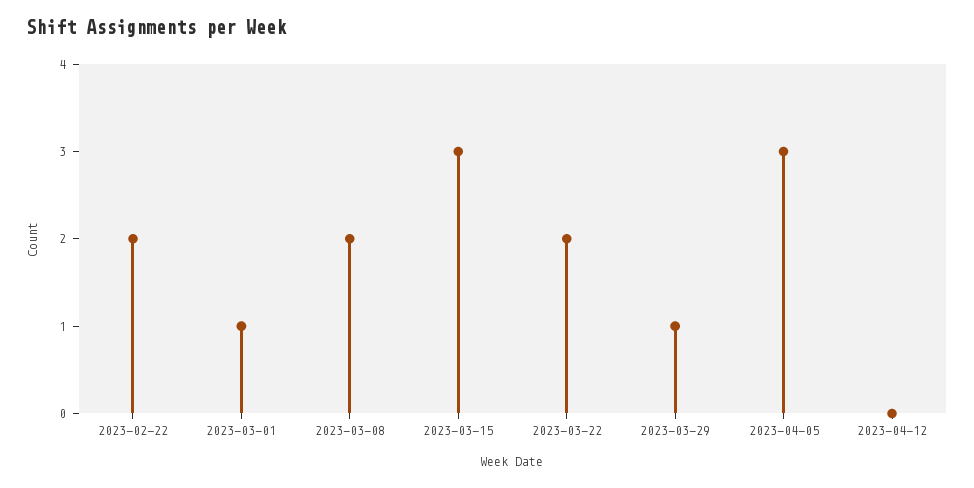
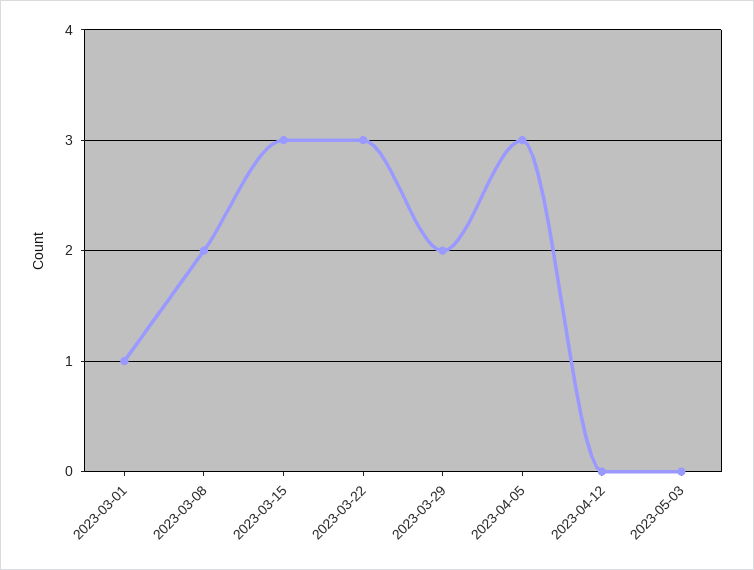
2023-02-22: 2 -> none
2023-03-22: 2 -> 3
2023-03-29: 1 -> 2
2023-05-03: none -> 0

